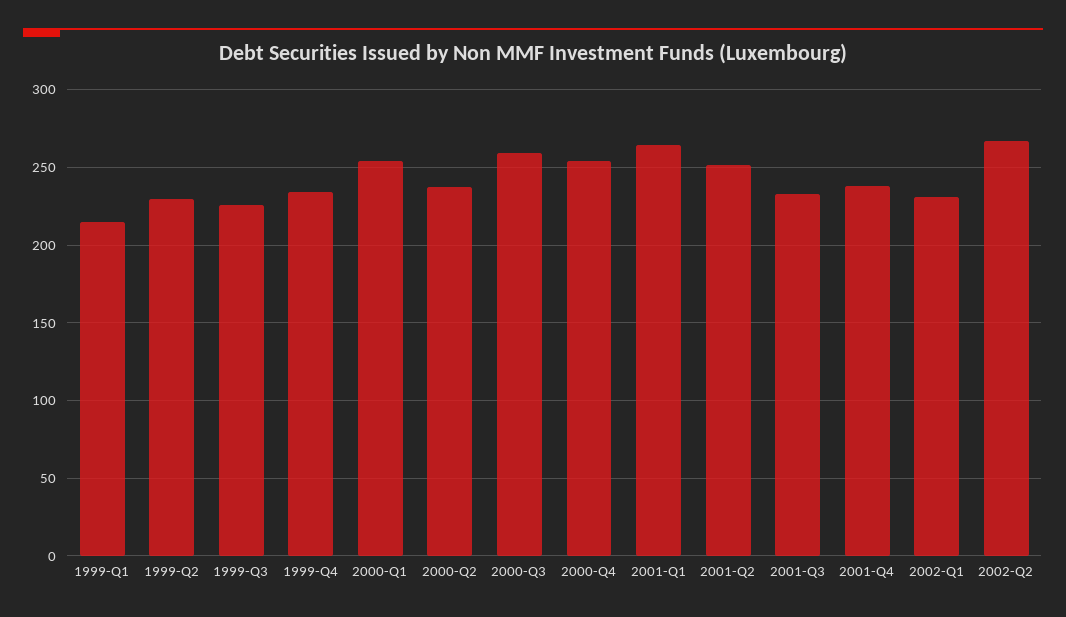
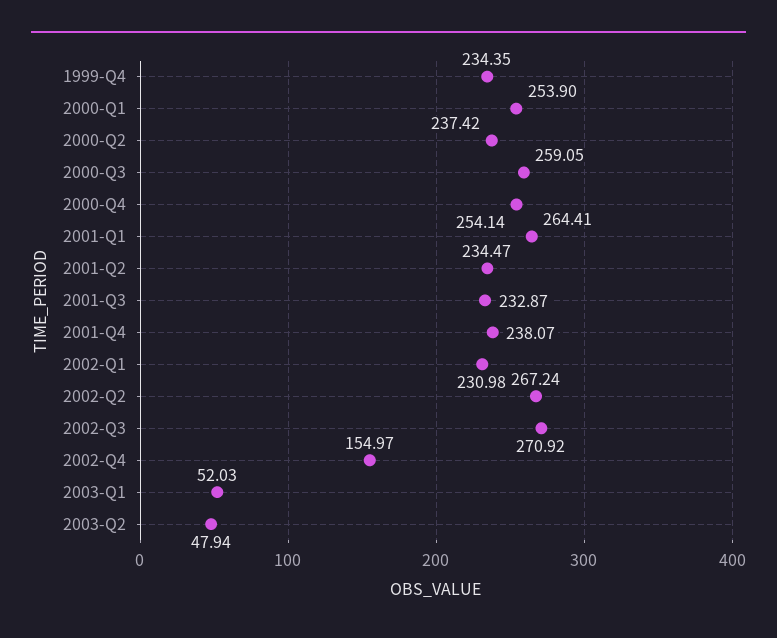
1999-Q1: 215 -> none
1999-Q2: 230 -> none
1999-Q3: 225 -> none
2001-Q2: 250 -> 234.47
2002-Q3: none -> 270.92
2002-Q4: none -> 154.97
2003-Q1: none -> 52.03
2003-Q2: none -> 47.94

